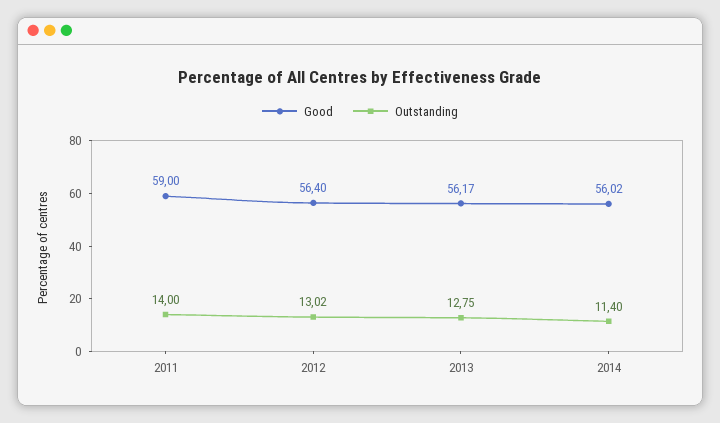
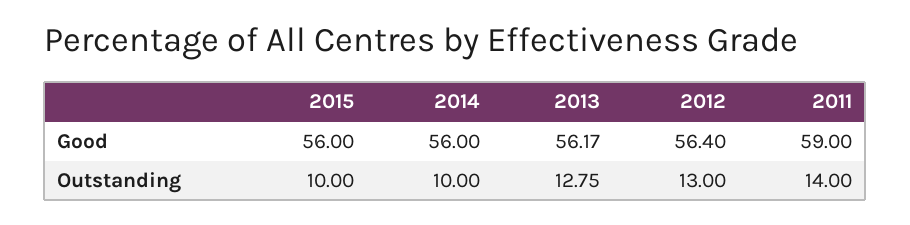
Outstanding, 2012: 13.02 -> 13
Good, 2014: 56.02 -> 56
Outstanding, 2014: 11.4 -> 10
Good, 2015: none -> 56
Outstanding, 2015: none -> 10

